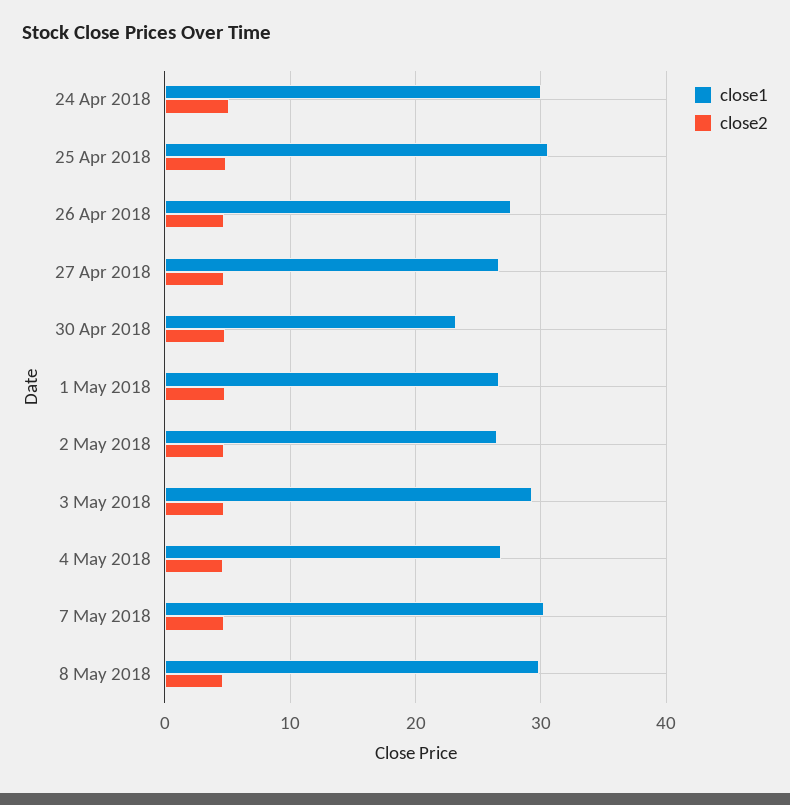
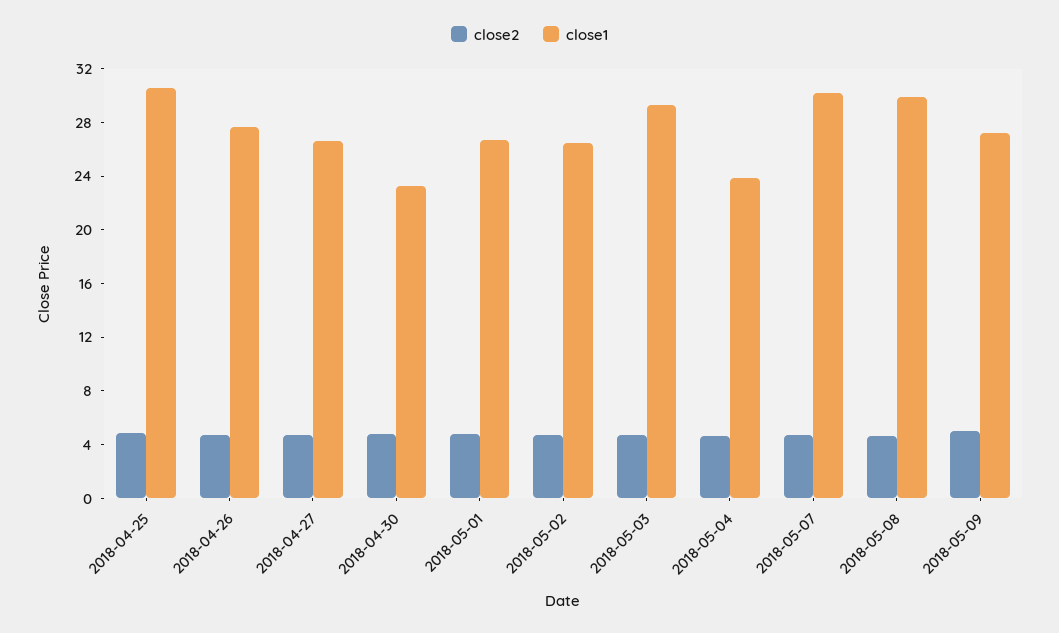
close1, 24 Apr 2018: 30 -> none
close2, 24 Apr 2018: 5 -> none
close1, 4 May 2018: 27 -> 24
close2, 2018-05-09: none -> 5
close1, 2018-05-09: none -> 27

